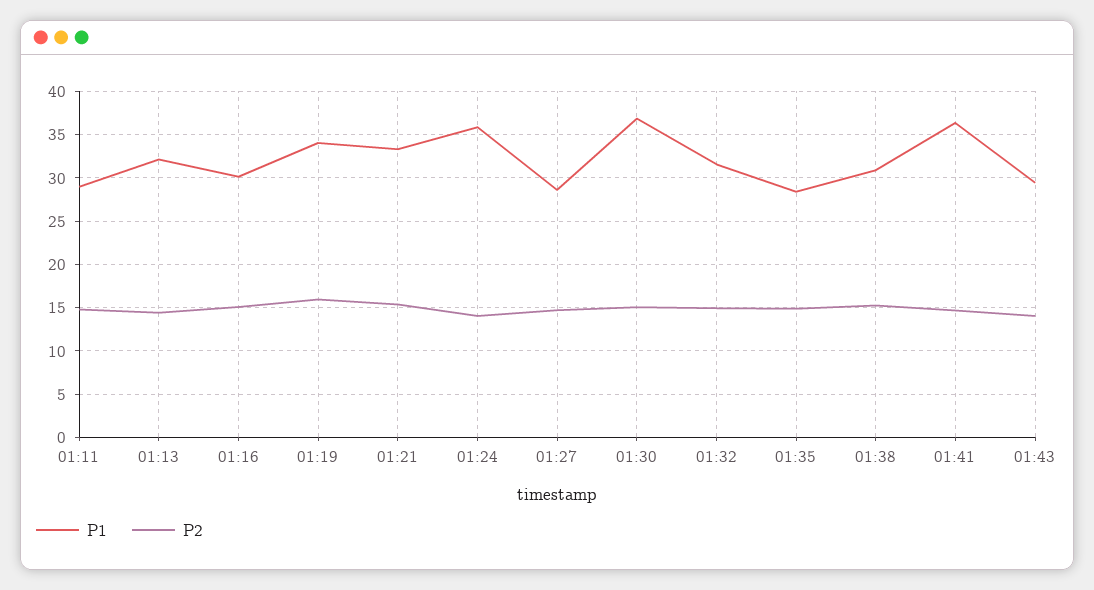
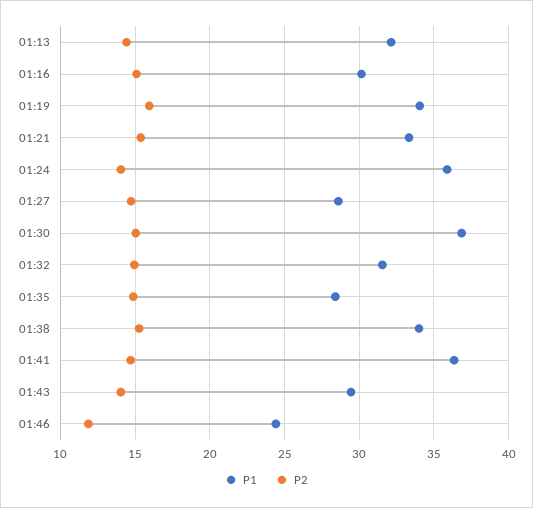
P1, 01:11: 29 -> none
P2, 01:11: 15 -> none
P1, 01:38: 31 -> 34
P1, 01:46: none -> 24.5
P2, 01:46: none -> 12

